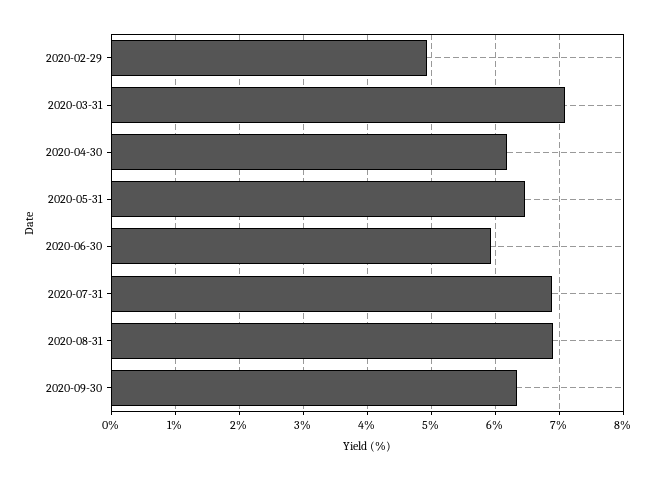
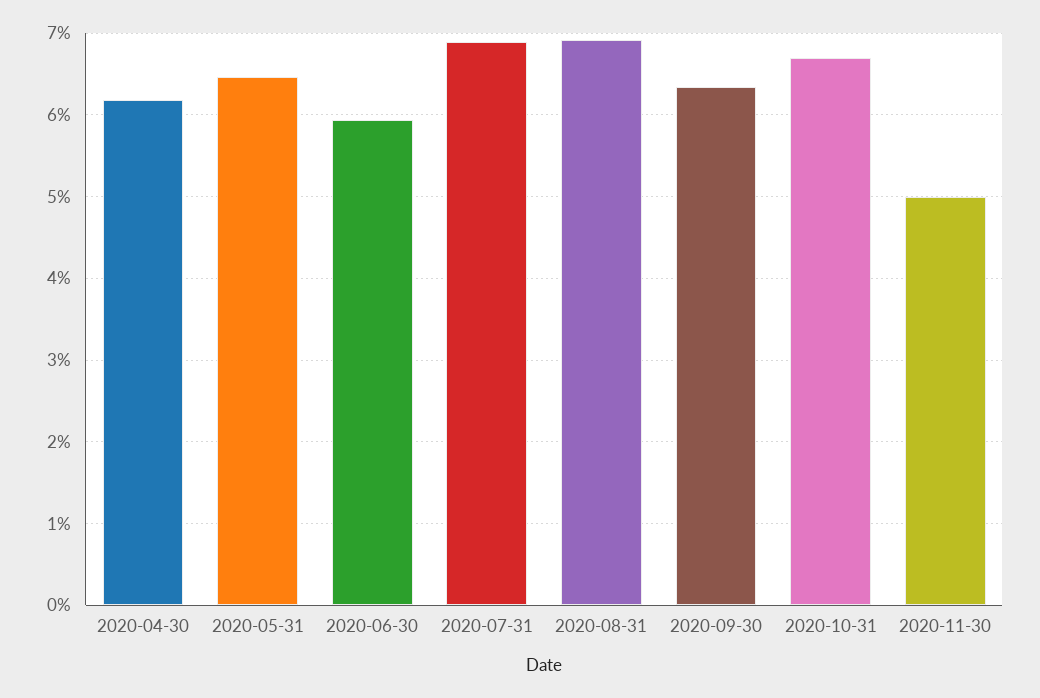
2020-02-29: 4.9 -> none
2020-03-31: 7.1 -> none
2020-10-31: none -> 6.7
2020-11-30: none -> 5

